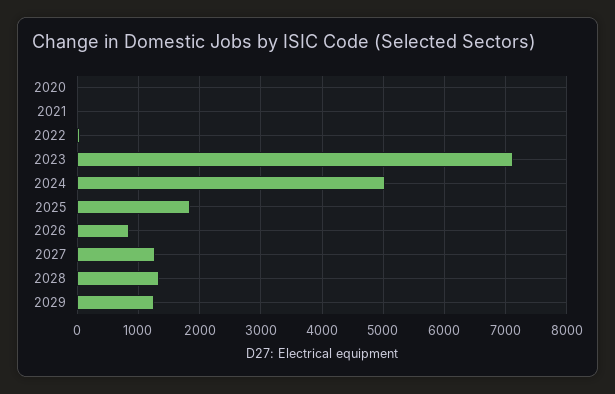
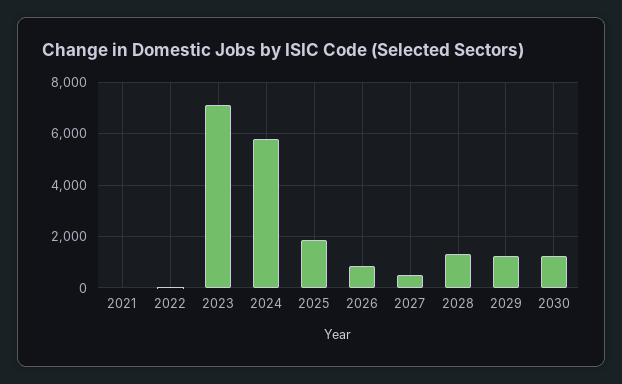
2020: 0 -> none
2024: 5000 -> 5750
2027: 1300 -> 500
2030: none -> 1250

